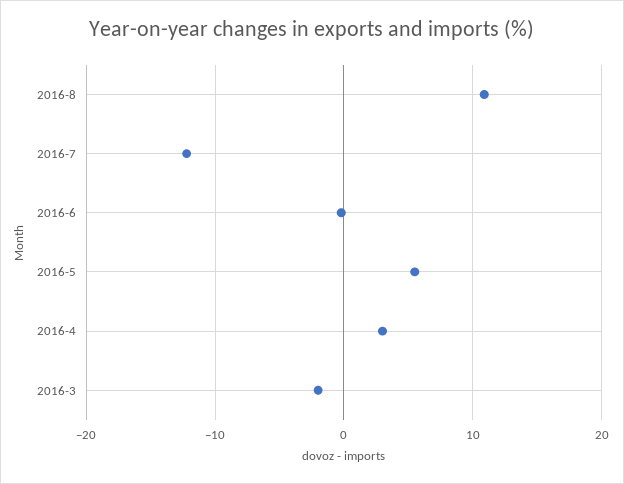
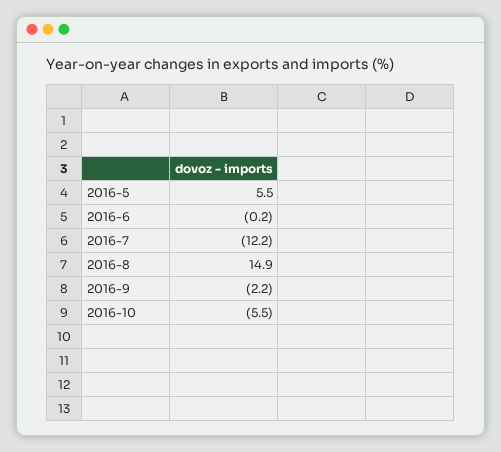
2016-8: 11 -> 14.9
2016-4: 3 -> none
2016-3: -2 -> none
2016-9: none -> -2.2
2016-10: none -> -5.5

